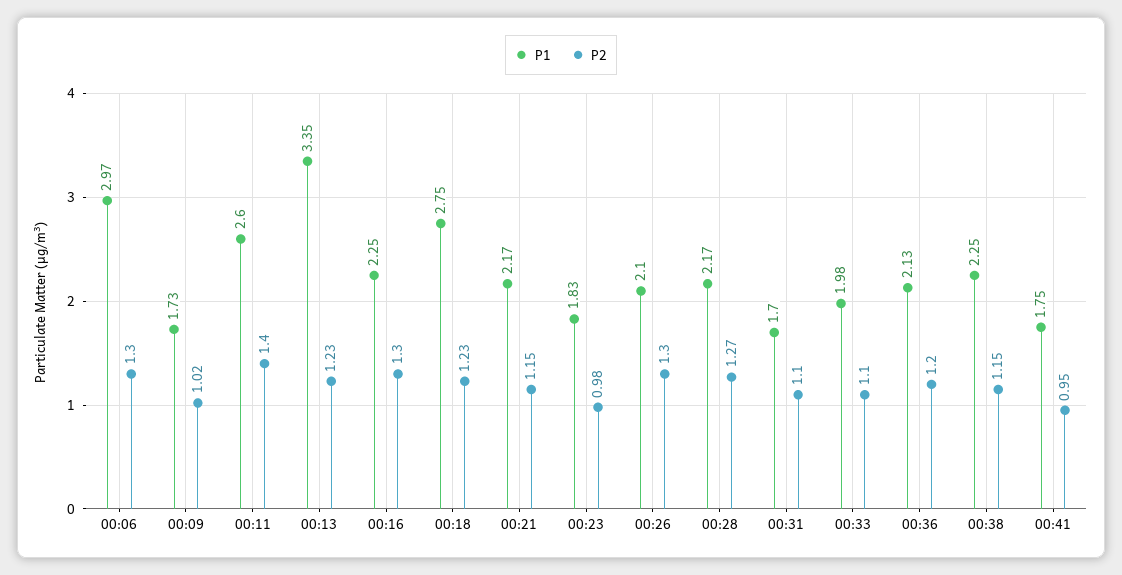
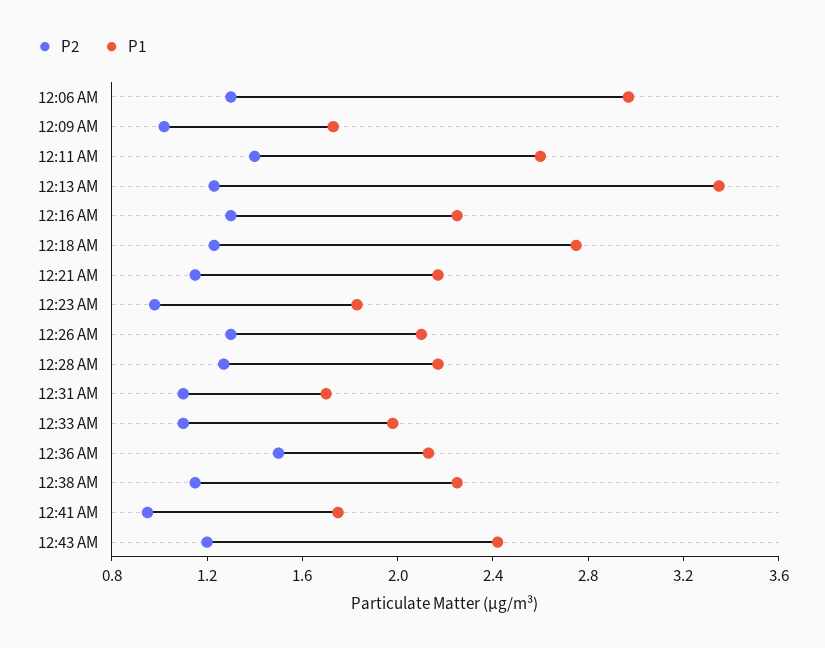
P2, 00:36: 1.2 -> 1.5
P2, 12:43 AM: none -> 1.2
P1, 12:43 AM: none -> 2.4

